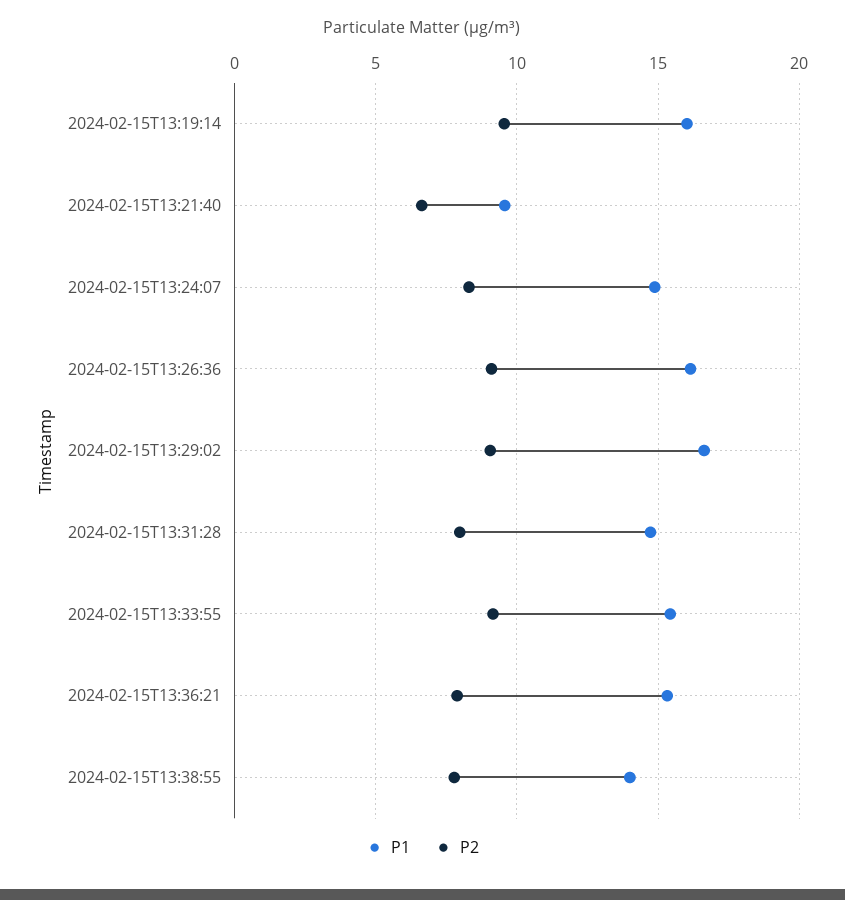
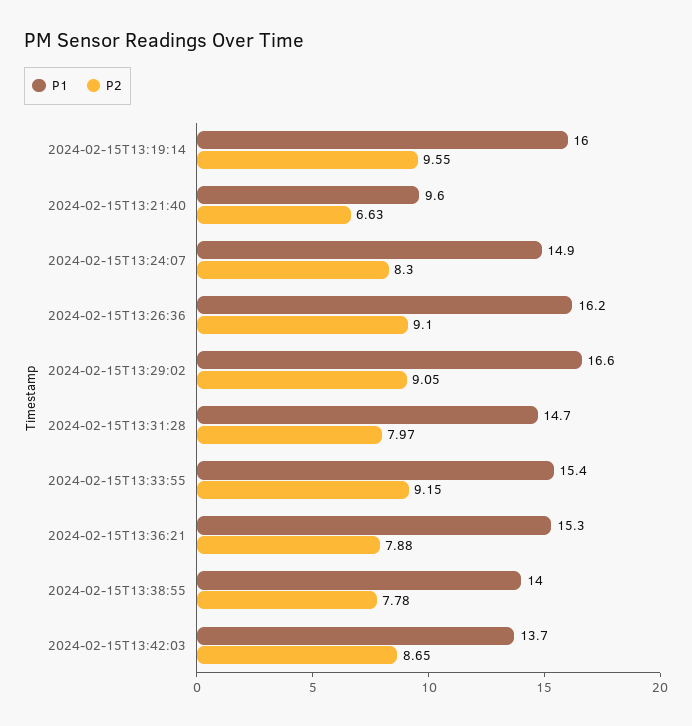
P1, 2024-02-15T13:42:03: none -> 13.7
P2, 2024-02-15T13:42:03: none -> 8.65

